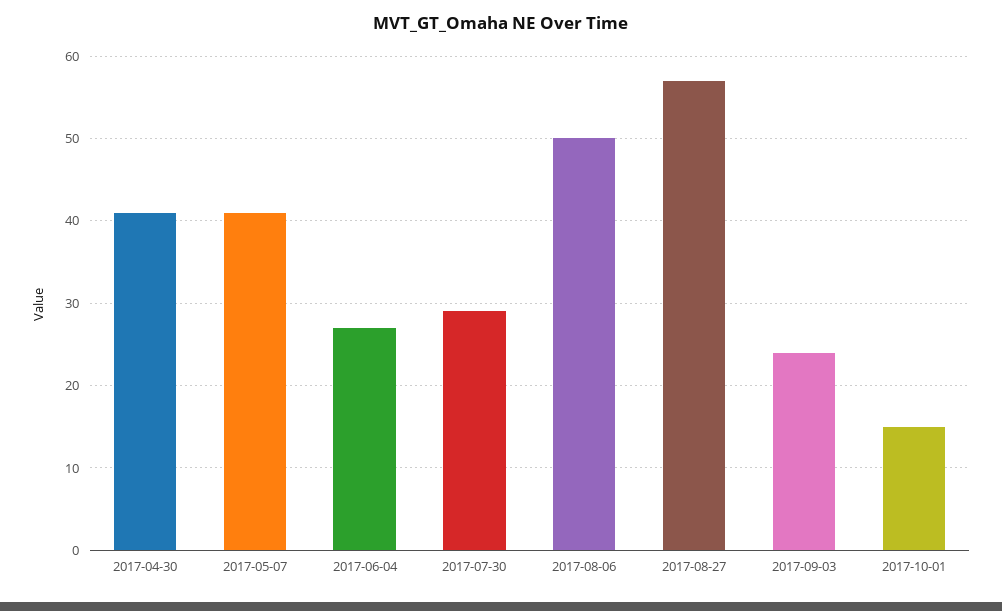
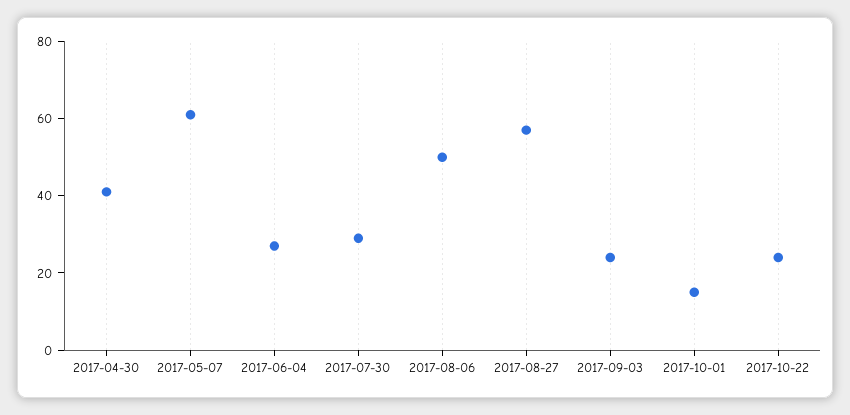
2017-05-07: 41 -> 60
2017-10-22: none -> 25

